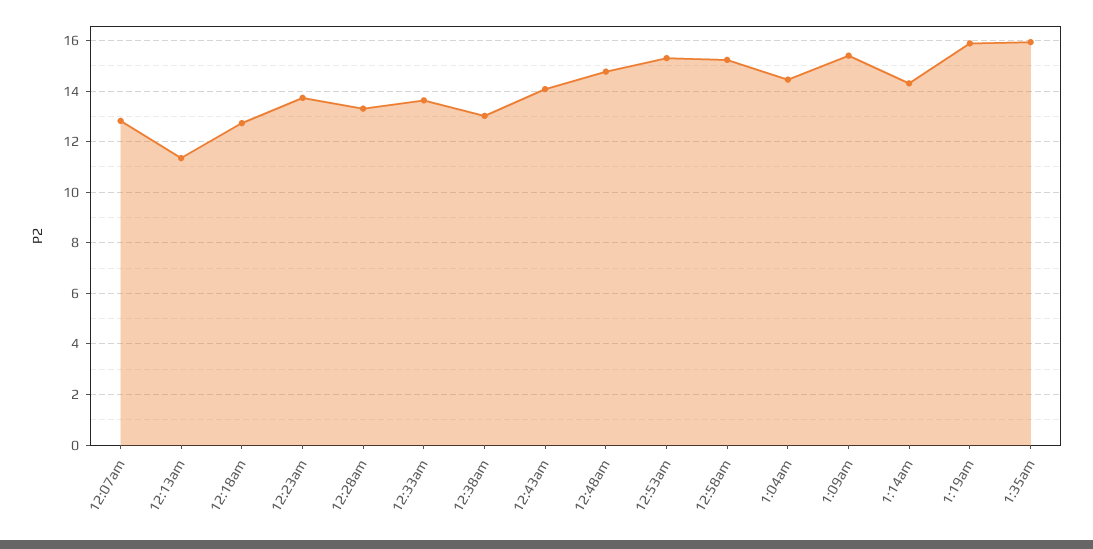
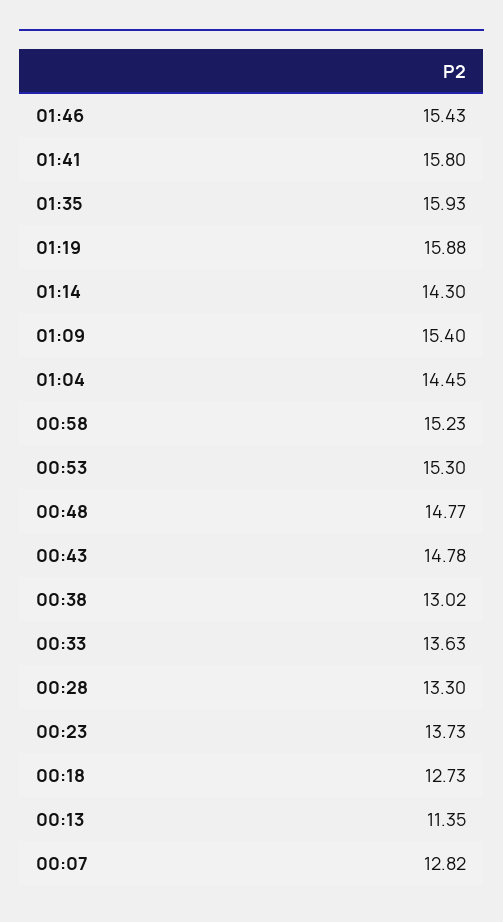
12:43am: 14 -> 14.78
01:46: none -> 15.43
01:41: none -> 15.8

